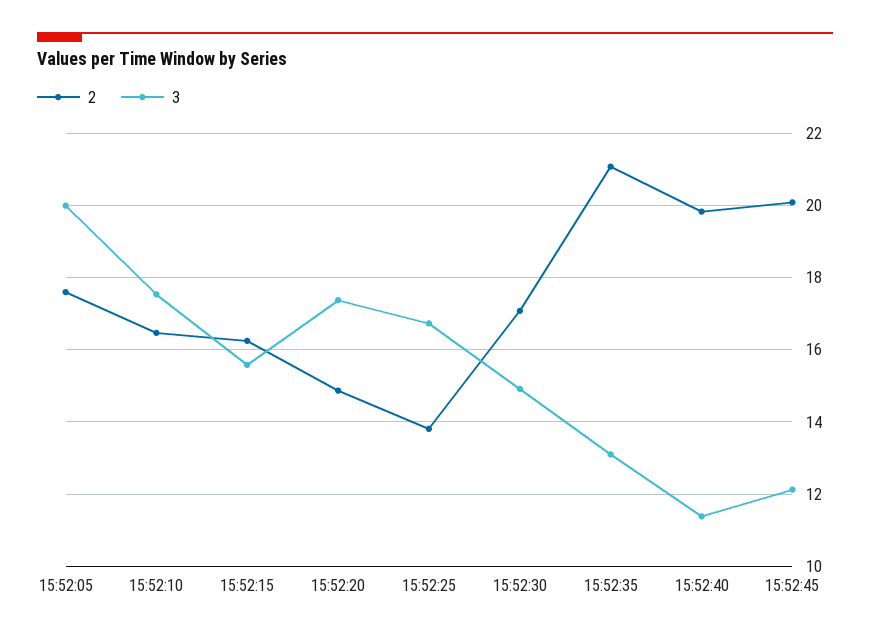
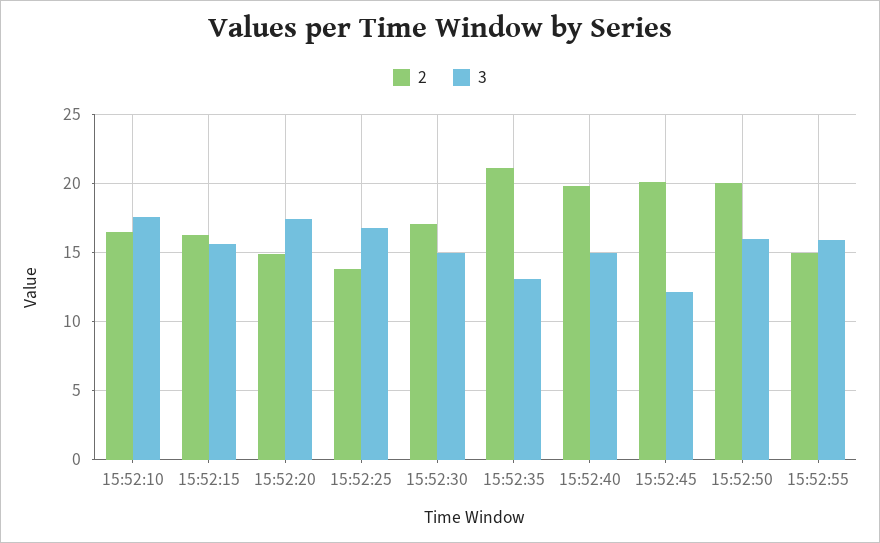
2, 15:52:05: 17.6 -> none
3, 15:52:05: 20 -> none
3, 15:52:40: 11.4 -> 15
2, 15:52:50: none -> 20
3, 15:52:50: none -> 16
2, 15:52:55: none -> 15
3, 15:52:55: none -> 16

